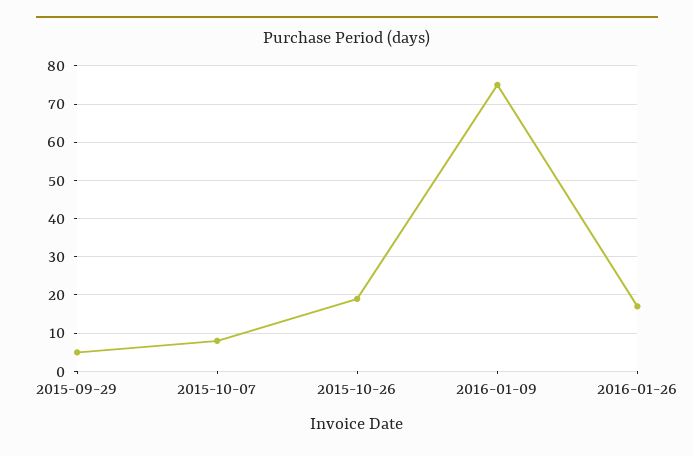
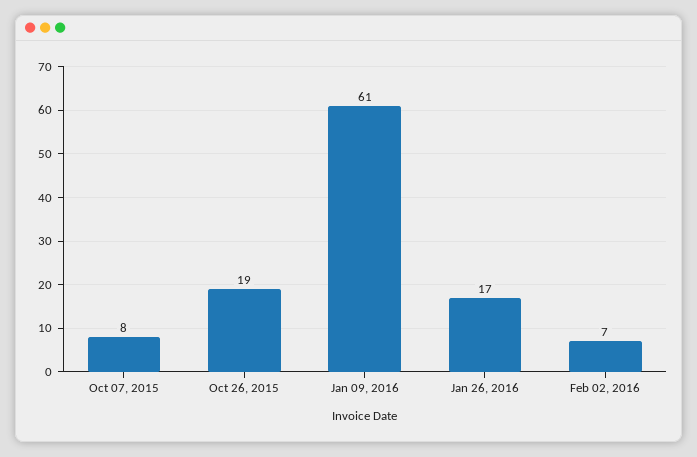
2015-09-29: 5 -> none
2016-01-09: 75 -> 61
Feb 02, 2016: none -> 7

